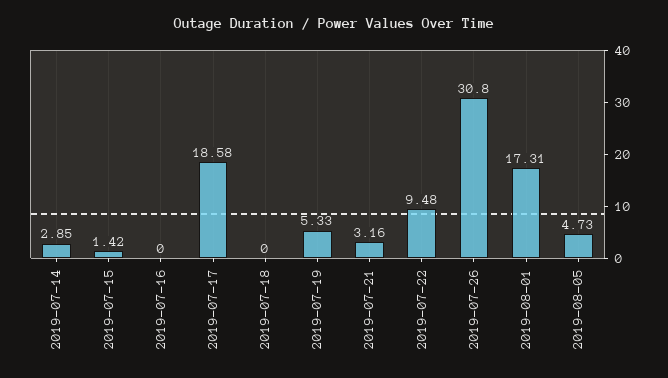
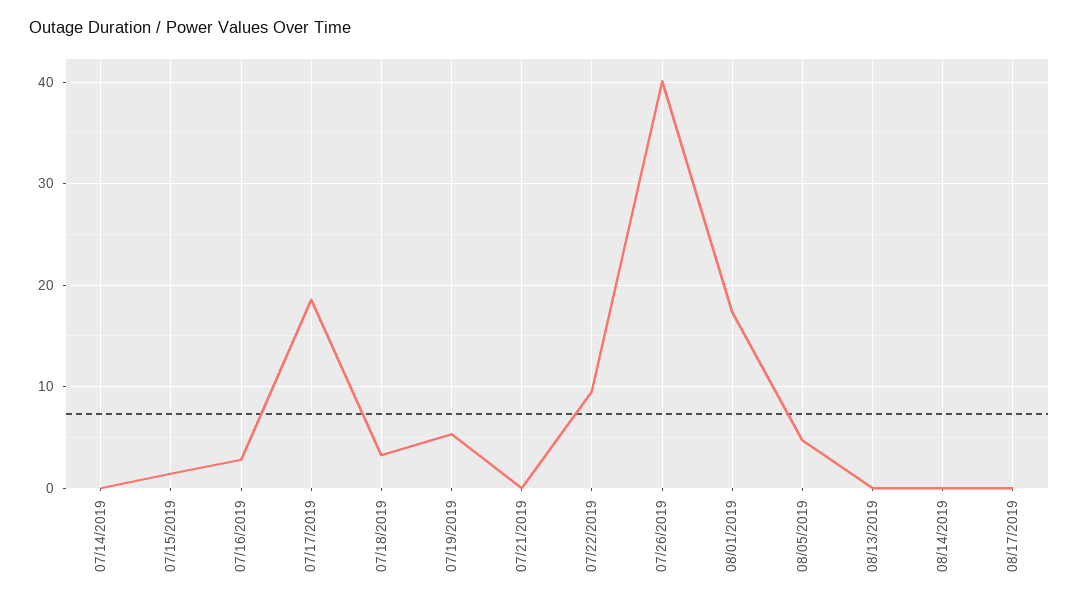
2019-07-14: 2.85 -> 0
2019-07-16: 0 -> 3
2019-07-18: 0 -> 3
2019-07-21: 3.16 -> 0
2019-07-26: 30.8 -> 40
08/13/2019: none -> 0
08/14/2019: none -> 0
08/17/2019: none -> 0

